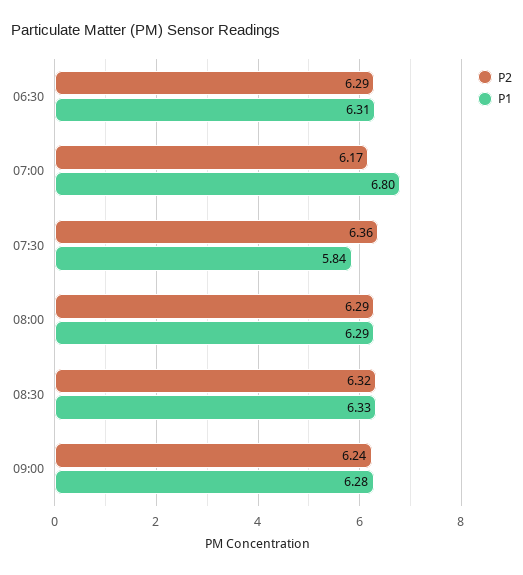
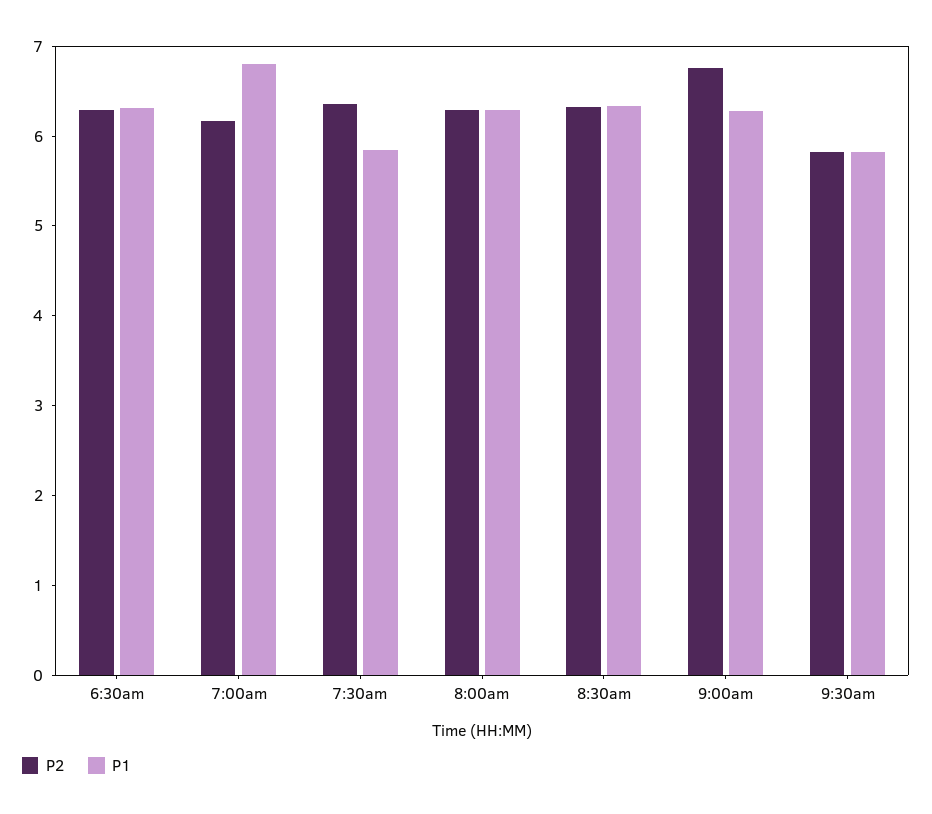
P2, 09:00: 6.24 -> 6.8
P2, 9:30am: none -> 5.8
P1, 9:30am: none -> 5.8

